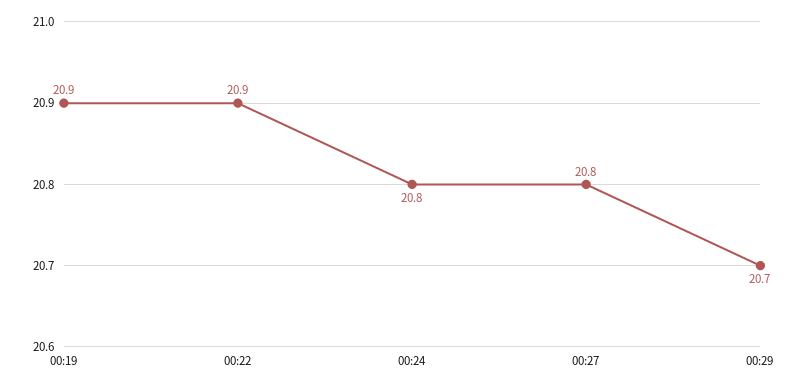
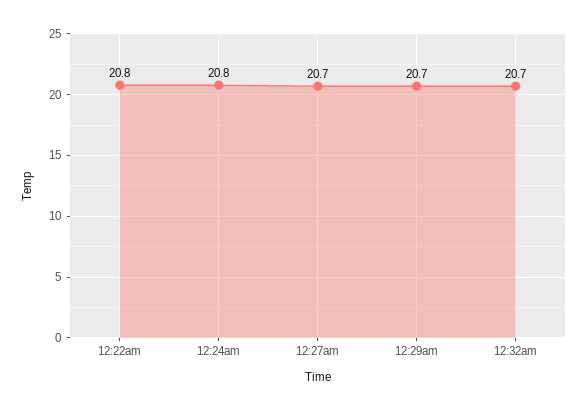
00:19: 20.9 -> none
00:22: 20.9 -> 20.8
00:27: 20.8 -> 20.7
12:32am: none -> 20.7

